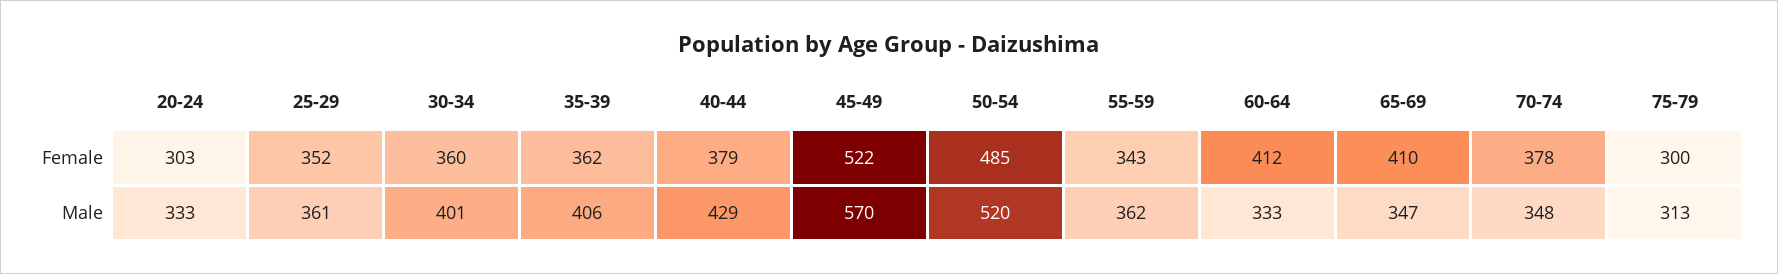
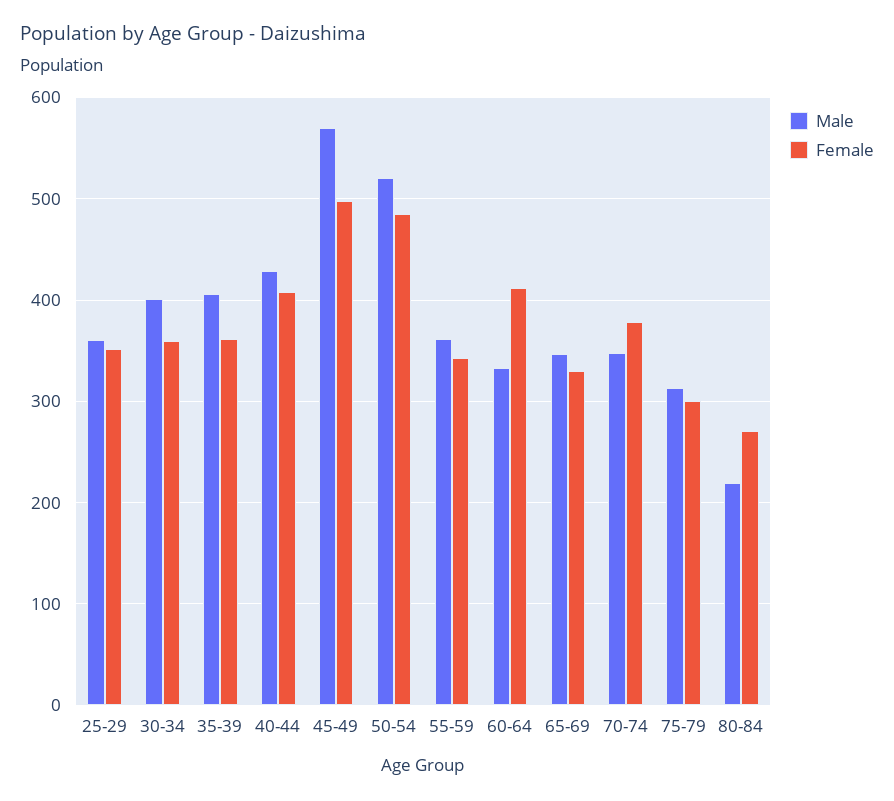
Female, 20-24: 303 -> none
Female, 40-44: 379 -> 410
Female, 45-49: 522 -> 500
Female, 65-69: 410 -> 330
Male, 20-24: 333 -> none
Male, 80-84: none -> 220
Female, 80-84: none -> 270

